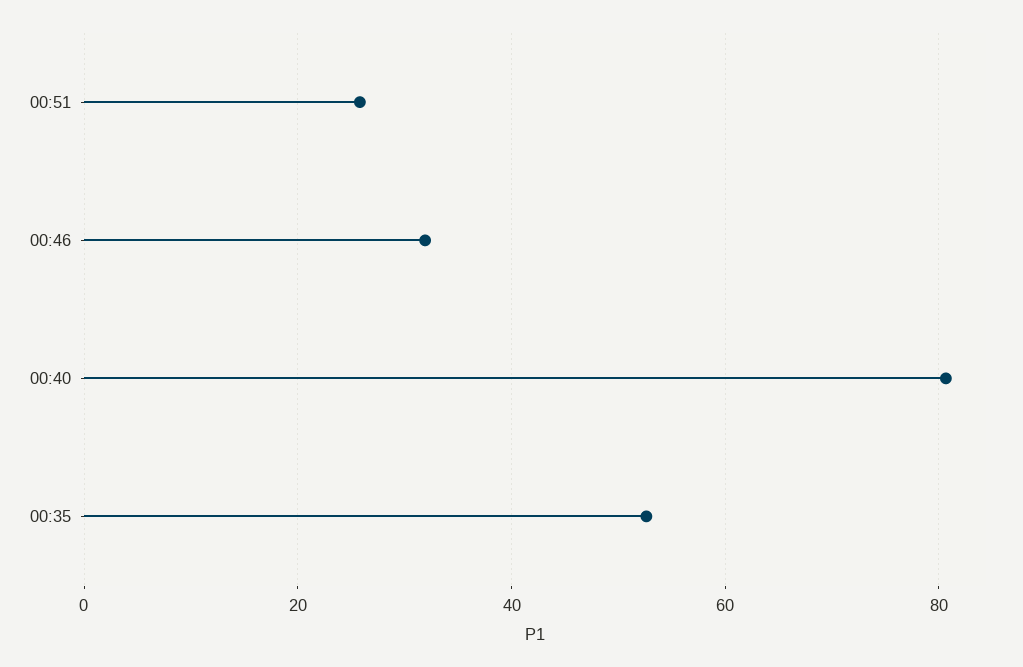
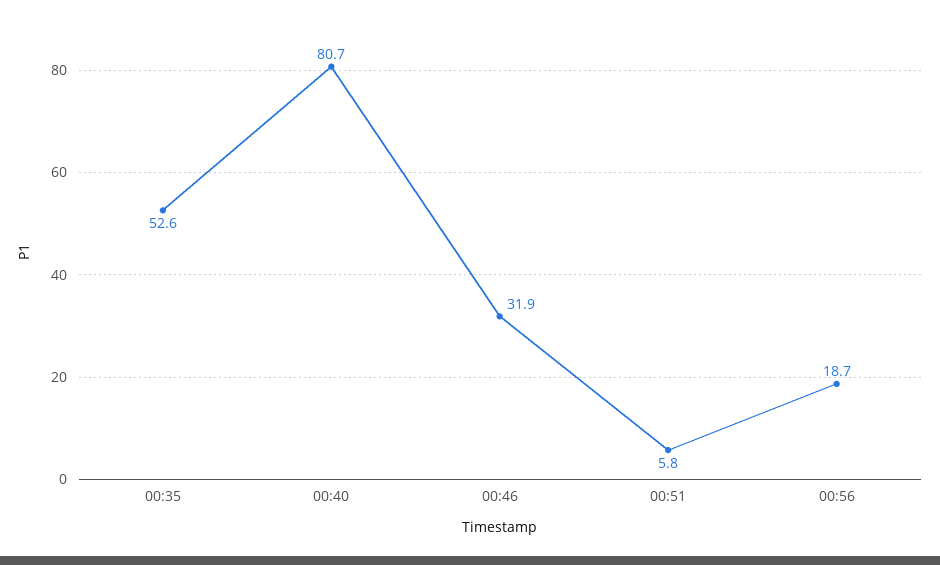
00:51: 26 -> 5.8
00:56: none -> 18.7

